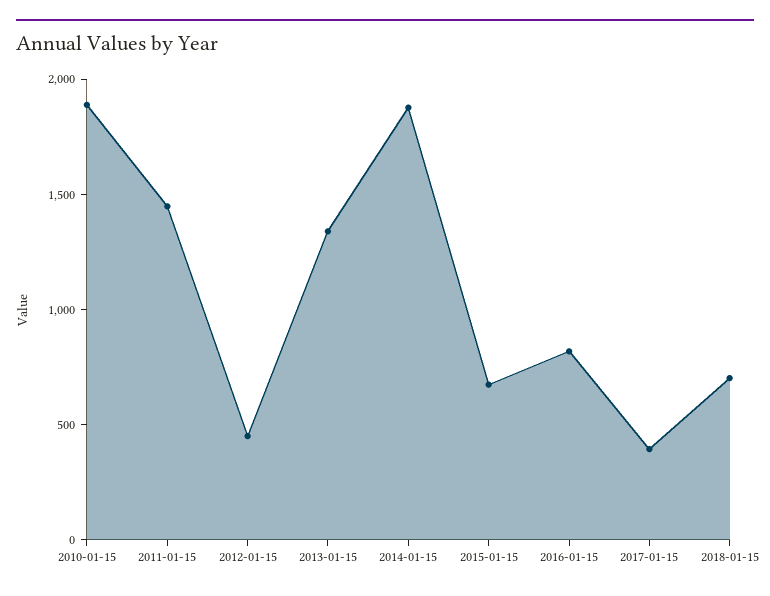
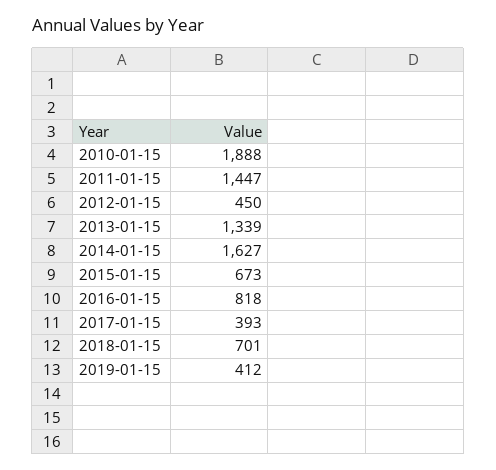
2014-01-15: 1900 -> 1627
2019-01-15: none -> 412

